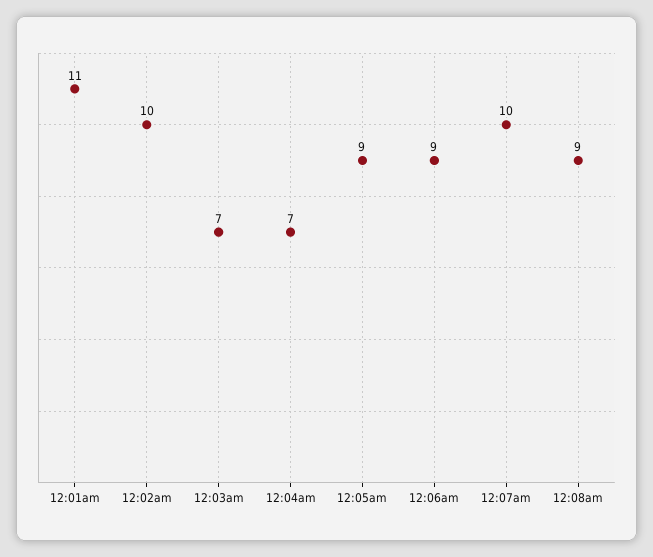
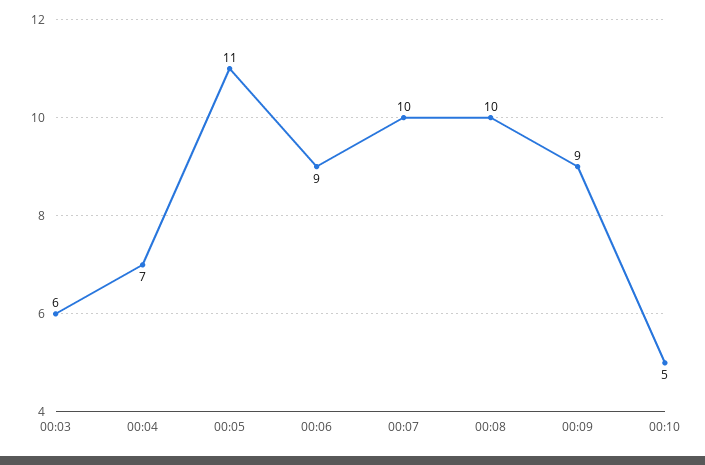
12:01am: 11 -> none
12:02am: 10 -> none
12:03am: 7 -> 6
12:05am: 9 -> 11
12:08am: 9 -> 10
00:09: none -> 9
00:10: none -> 5

